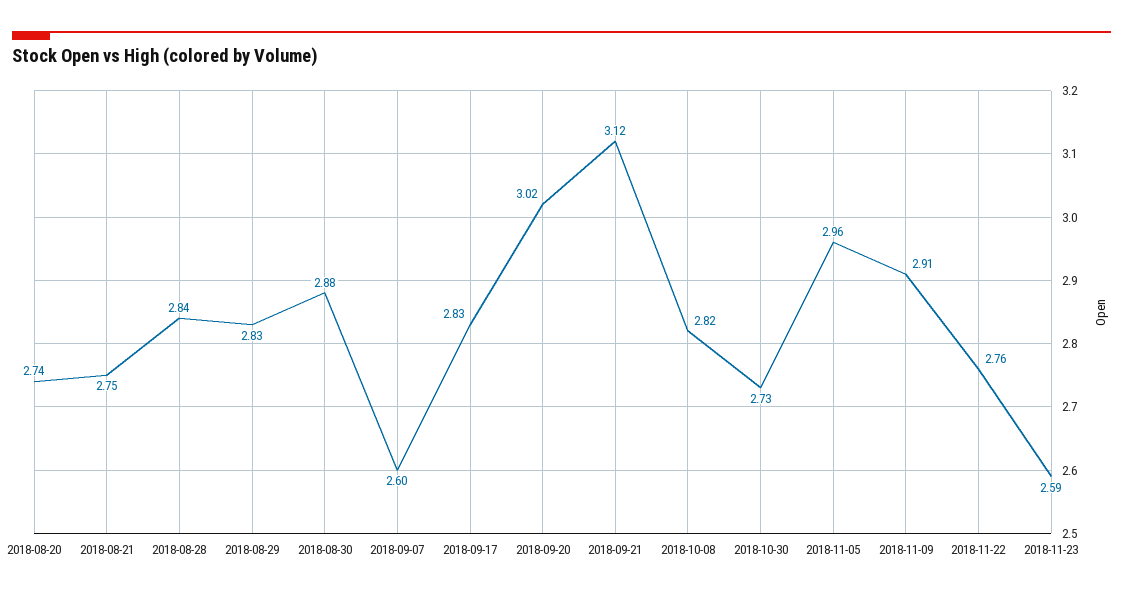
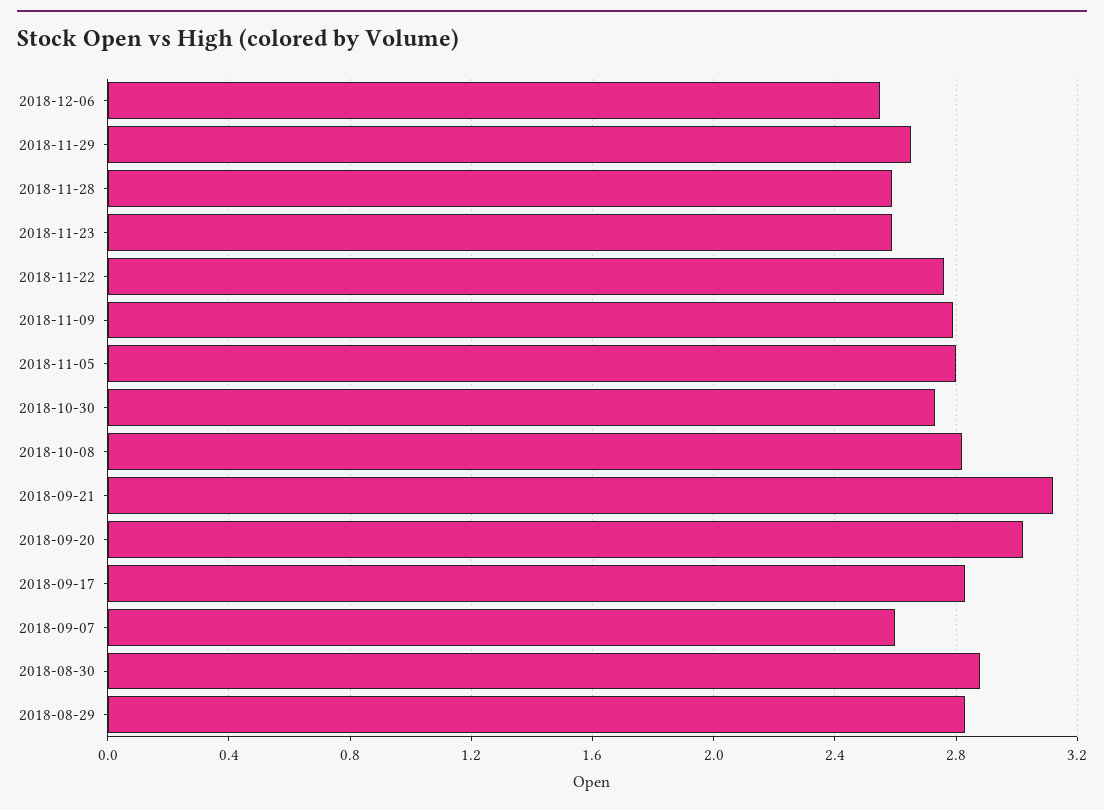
2018-08-20: 2.74 -> none
2018-08-21: 2.75 -> none
2018-08-28: 2.84 -> none
2018-11-05: 2.96 -> 2.8
2018-11-09: 2.91 -> 2.8
2018-12-06: none -> 2.55
2018-11-29: none -> 2.65
2018-11-28: none -> 2.6

